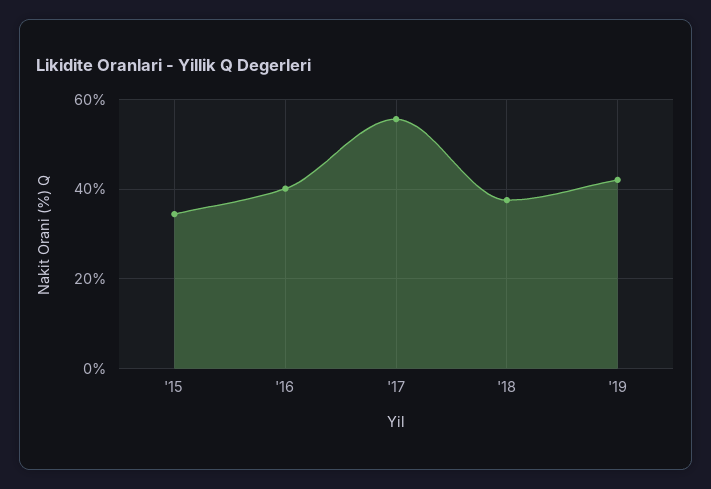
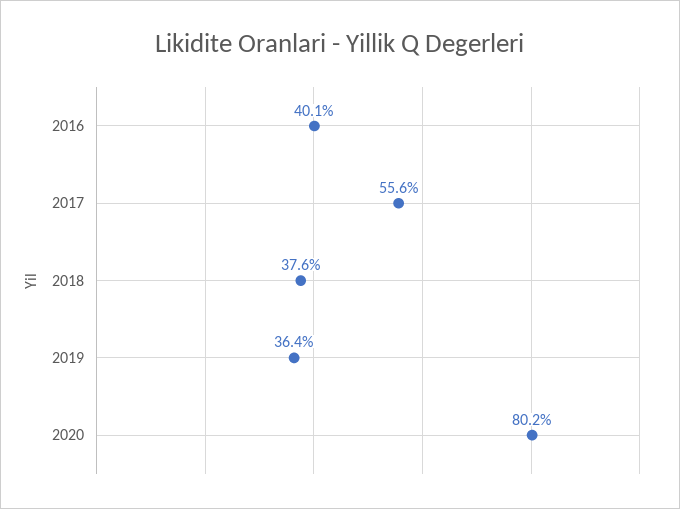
'15: 34 -> none
'19: 42 -> 36.4
2020: none -> 80.2

